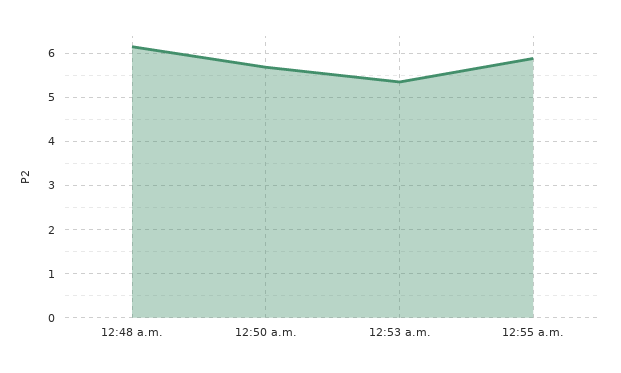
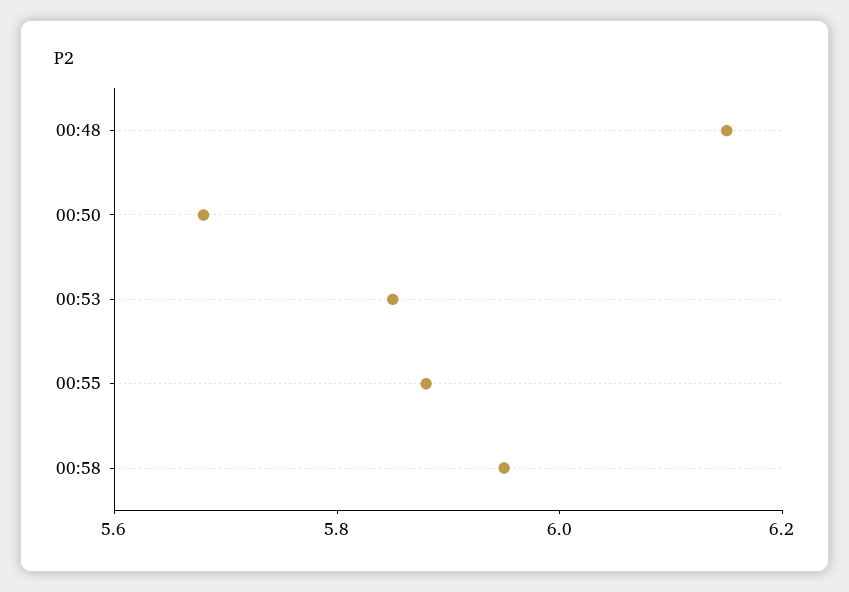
12:53 a.m.: 5.4 -> 5.85
00:58: none -> 5.95

